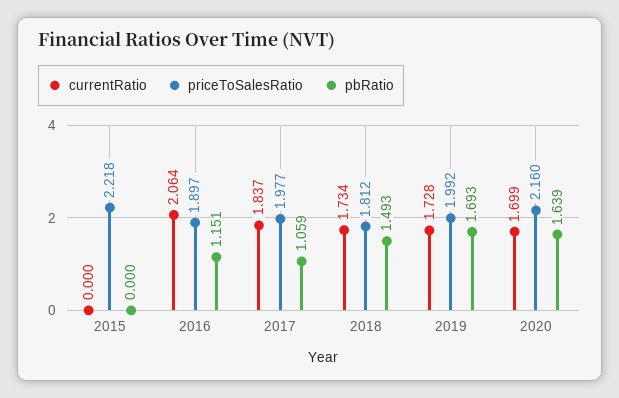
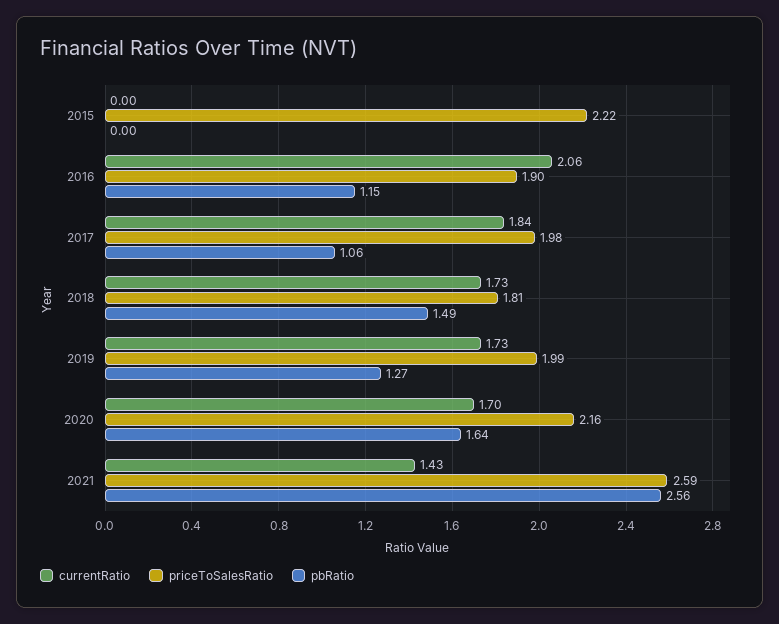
pbRatio, 2019: 1.693 -> 1.27
currentRatio, 2021: none -> 1.43
priceToSalesRatio, 2021: none -> 2.59
pbRatio, 2021: none -> 2.56

